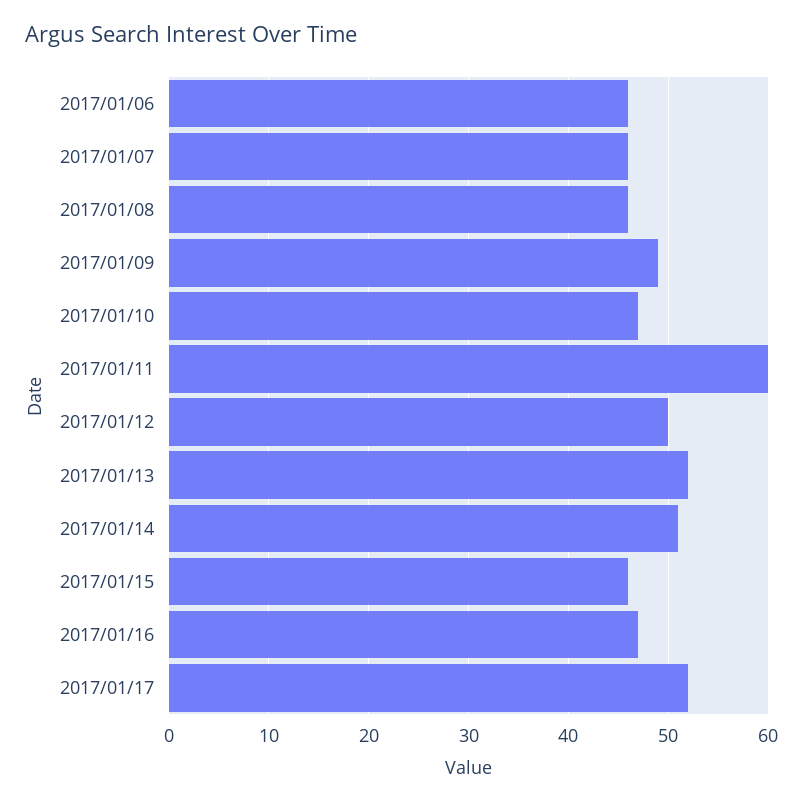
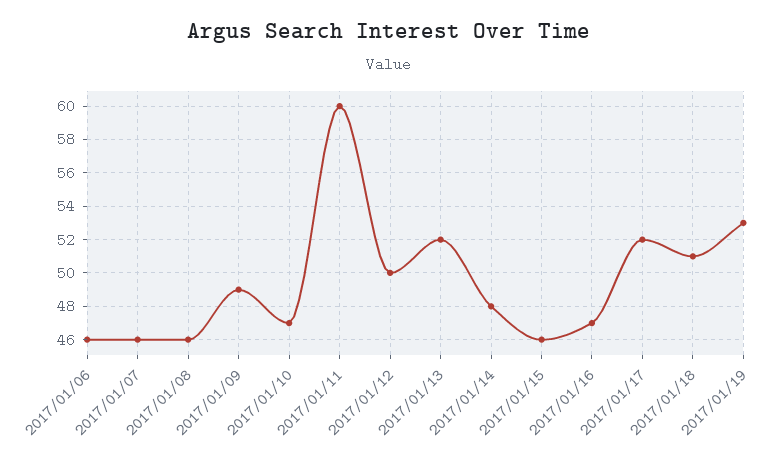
2017/01/14: 51 -> 48
2017/01/18: none -> 51
2017/01/19: none -> 53

